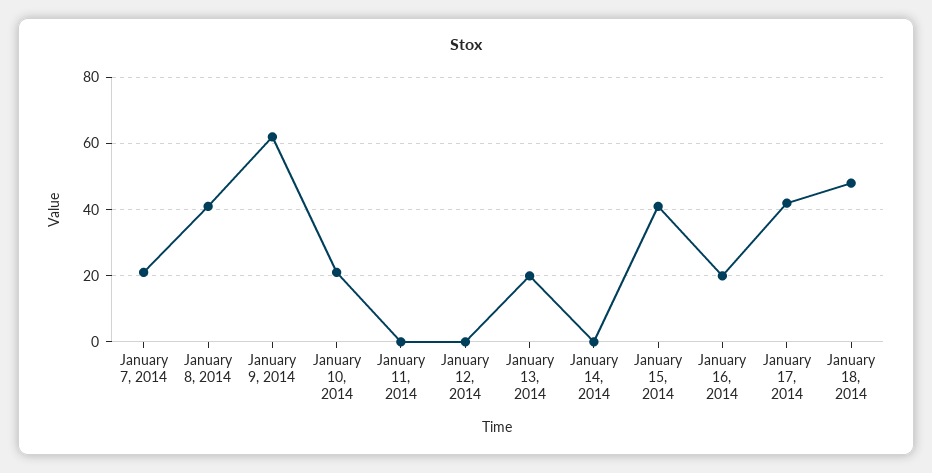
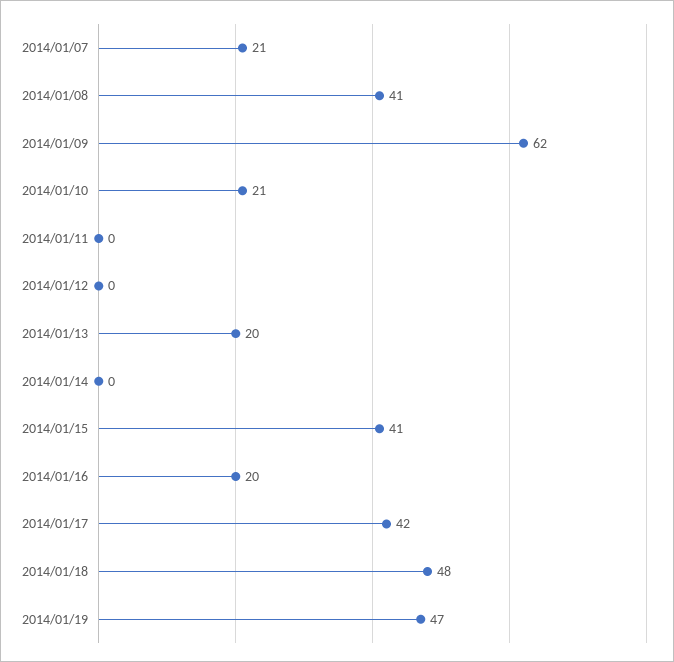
2014/01/19: none -> 47

